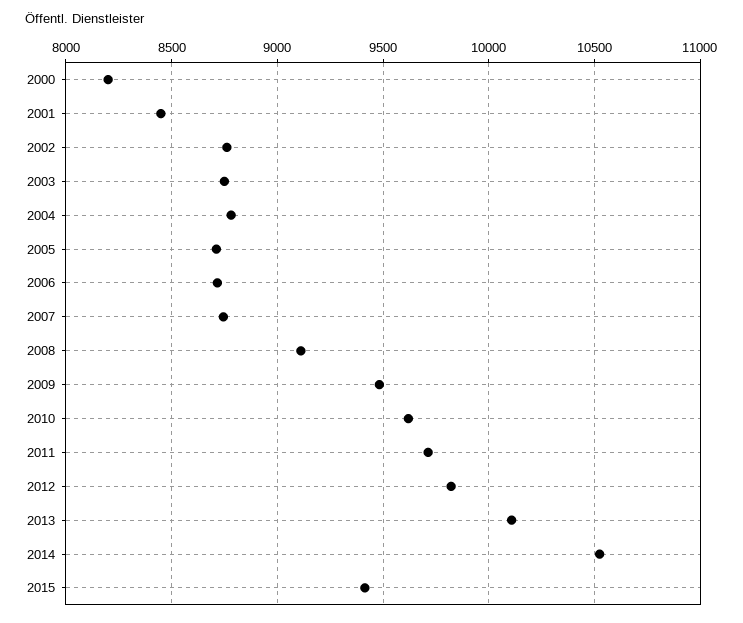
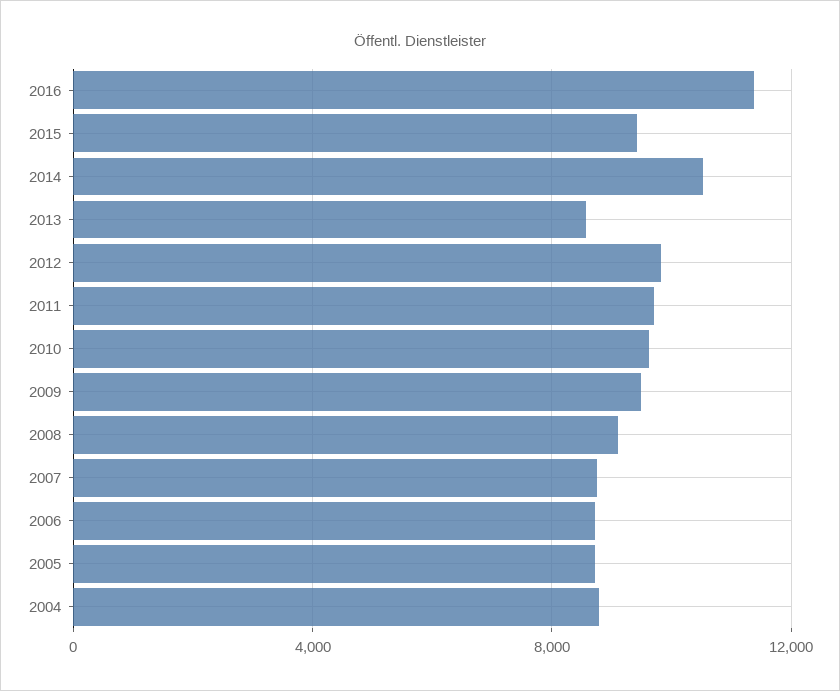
2000: 8200 -> none
2001: 8450 -> none
2002: 8750 -> none
2003: 8750 -> none
2013: 10100 -> 8500
2016: none -> 11500

